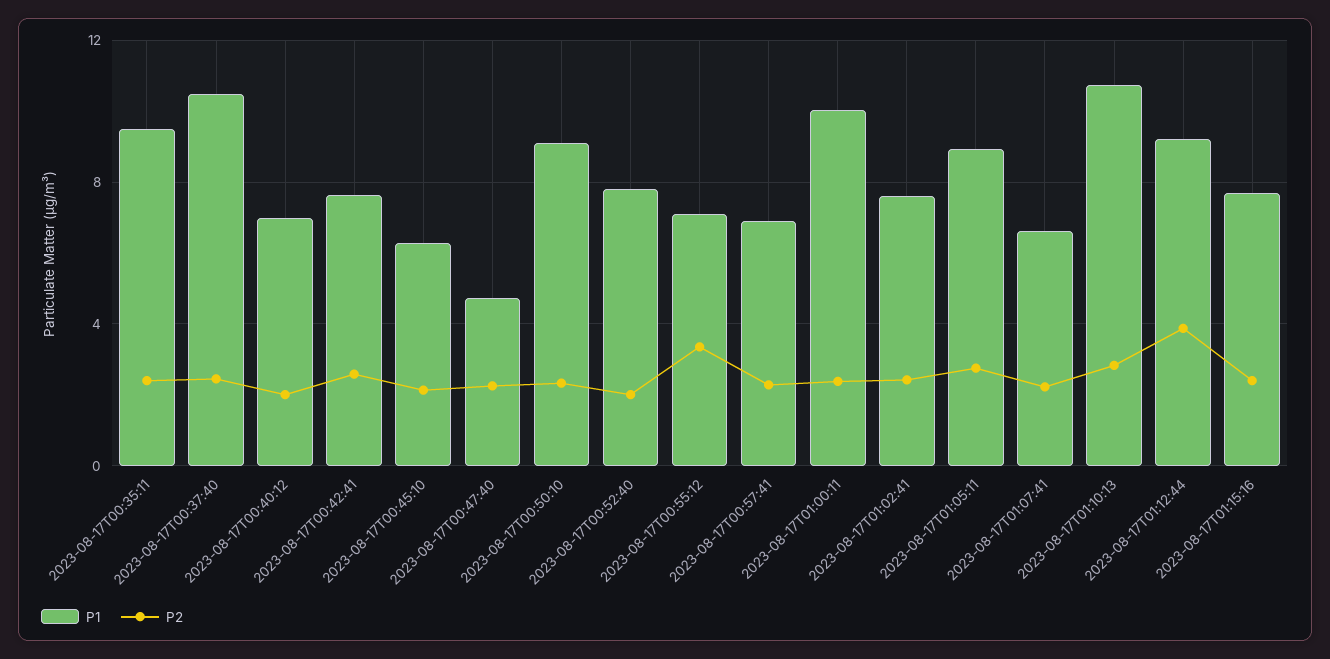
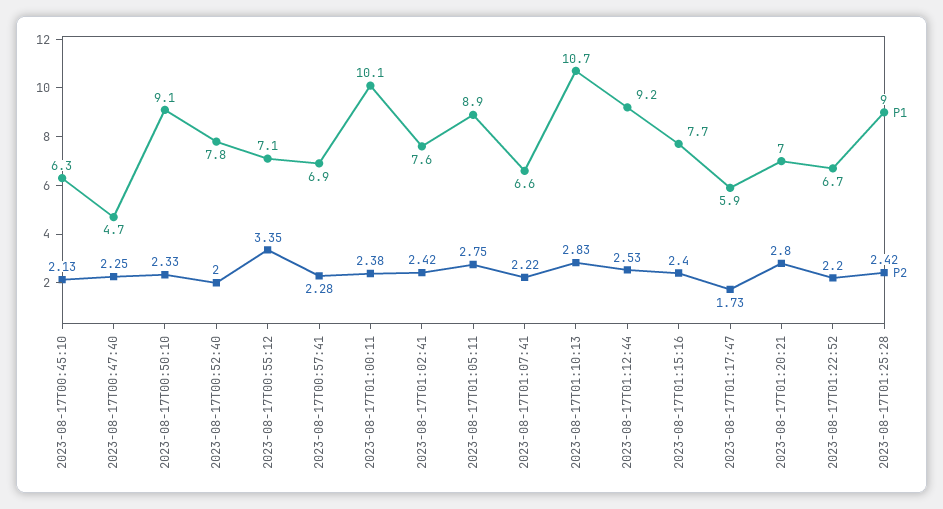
P1, 2023-08-17T00:35:11: 9.5 -> none
P2, 2023-08-17T00:35:11: 2.5 -> none
P1, 2023-08-17T00:37:40: 10.5 -> none
P2, 2023-08-17T00:37:40: 2.5 -> none
P1, 2023-08-17T00:40:12: 7 -> none
P2, 2023-08-17T00:40:12: 2 -> none
P1, 2023-08-17T00:42:41: 7.5 -> none
P2, 2023-08-17T00:42:41: 2.5 -> none
P2, 2023-08-17T01:12:44: 4 -> 2.53
P1, 2023-08-17T01:17:47: none -> 5.9
P2, 2023-08-17T01:17:47: none -> 1.73
P1, 2023-08-17T01:20:21: none -> 7
P2, 2023-08-17T01:20:21: none -> 2.8
P1, 2023-08-17T01:22:52: none -> 6.7
P2, 2023-08-17T01:22:52: none -> 2.2
P1, 2023-08-17T01:25:28: none -> 9
P2, 2023-08-17T01:25:28: none -> 2.42

